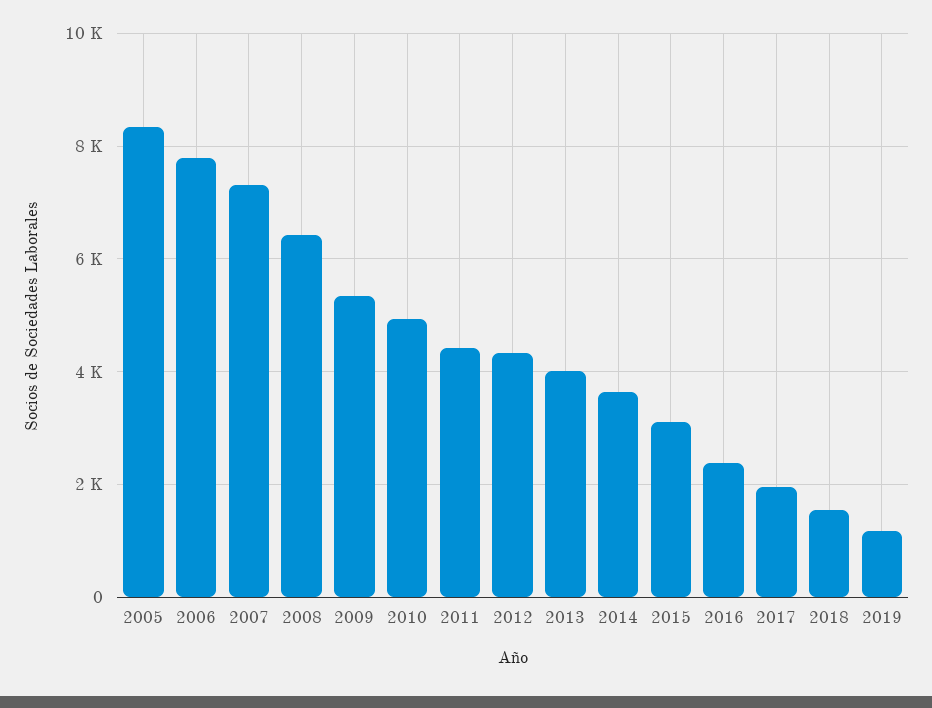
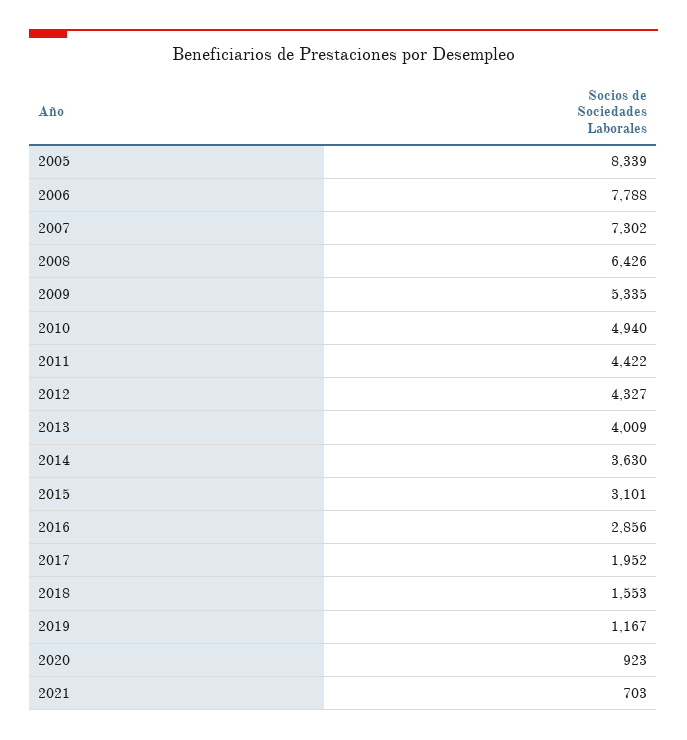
2016: 2400 -> 2856
2020: none -> 923
2021: none -> 703

